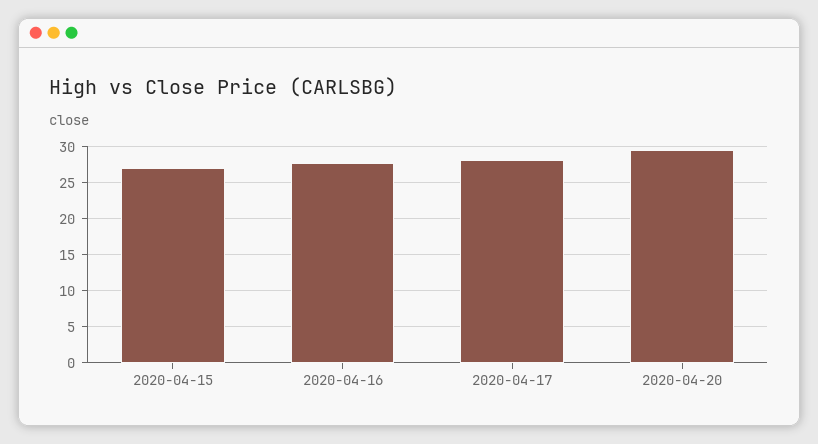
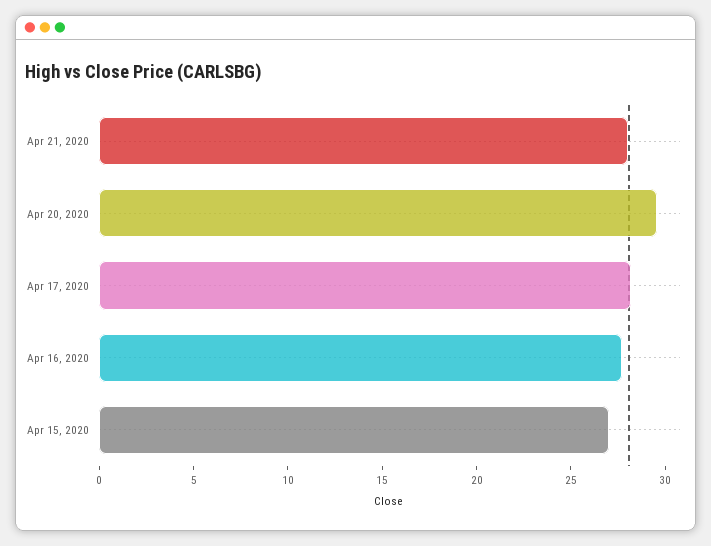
Apr 21, 2020: none -> 28

